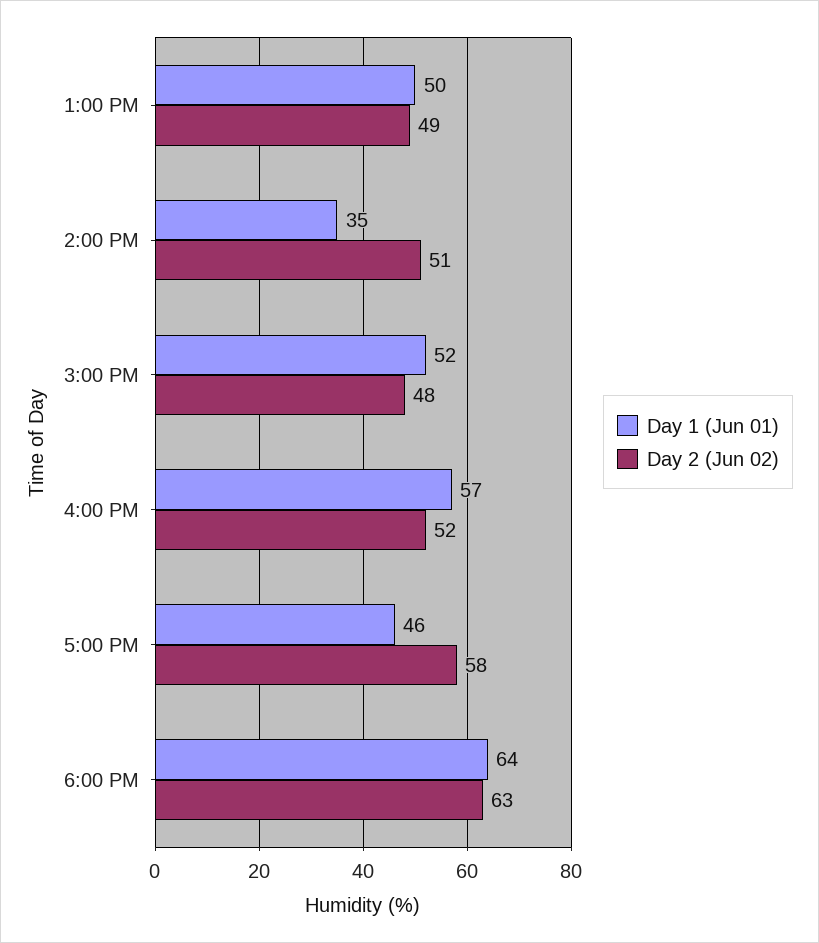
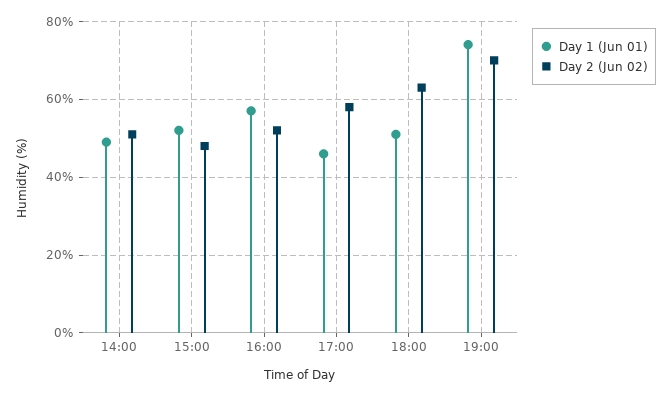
Day 1 (Jun 01), 1:00 PM: 50 -> none
Day 2 (Jun 02), 1:00 PM: 49 -> none
Day 1 (Jun 01), 2:00 PM: 35 -> 50
Day 1 (Jun 01), 6:00 PM: 64 -> 50
Day 1 (Jun 01), 19:00: none -> 75
Day 2 (Jun 02), 19:00: none -> 70

